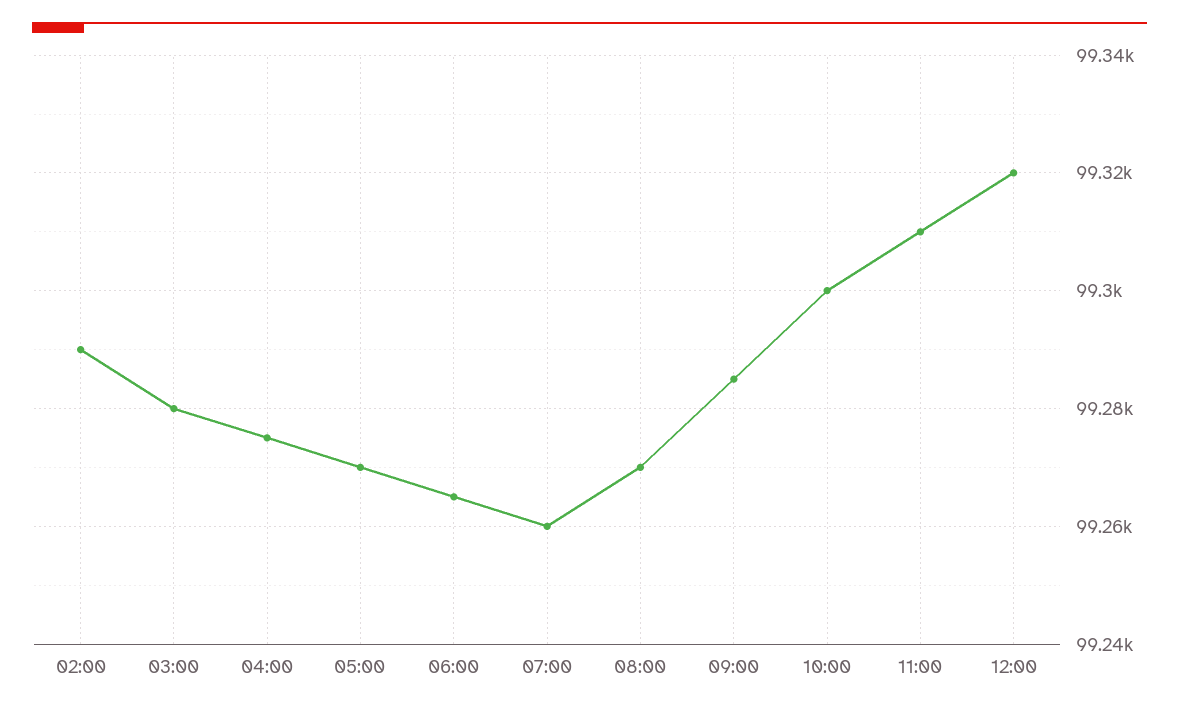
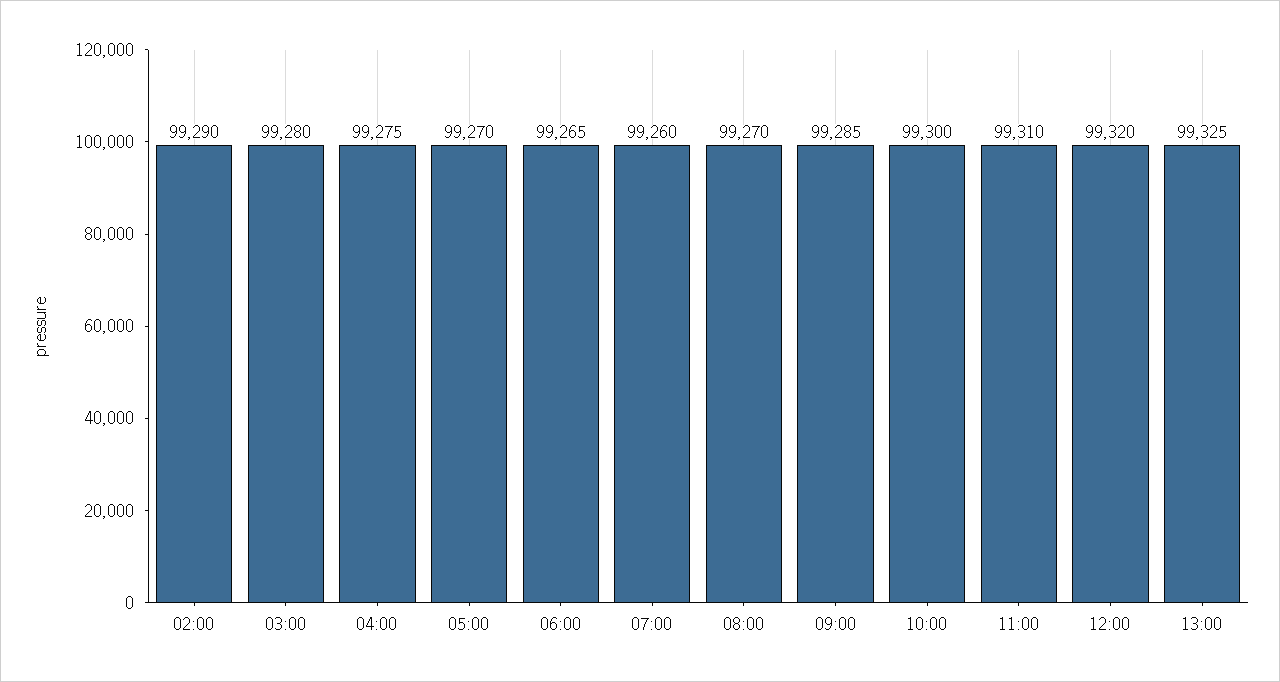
13:00: none -> 99325

